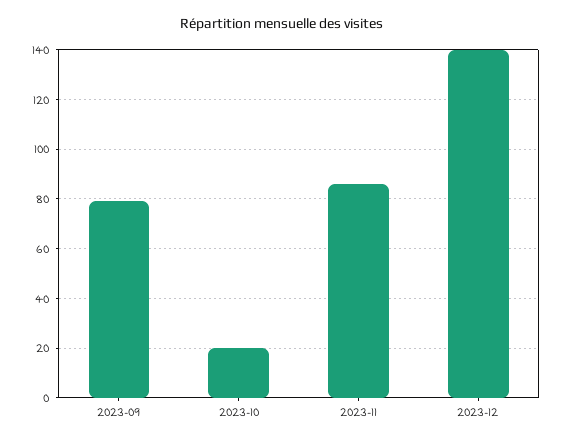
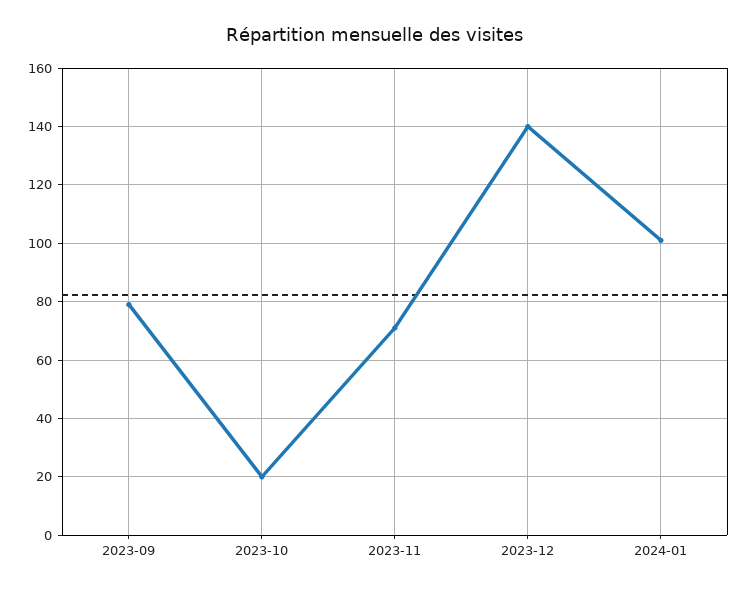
2023-11: 85 -> 70
2024-01: none -> 100

